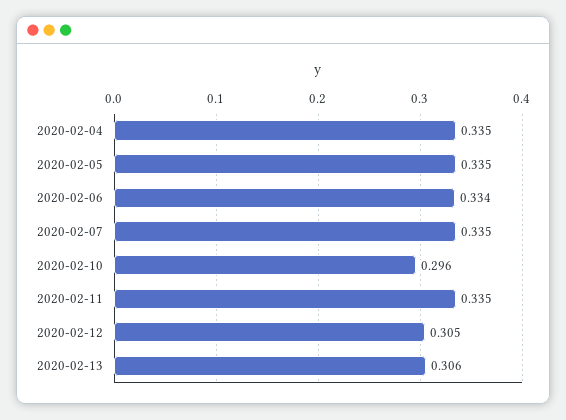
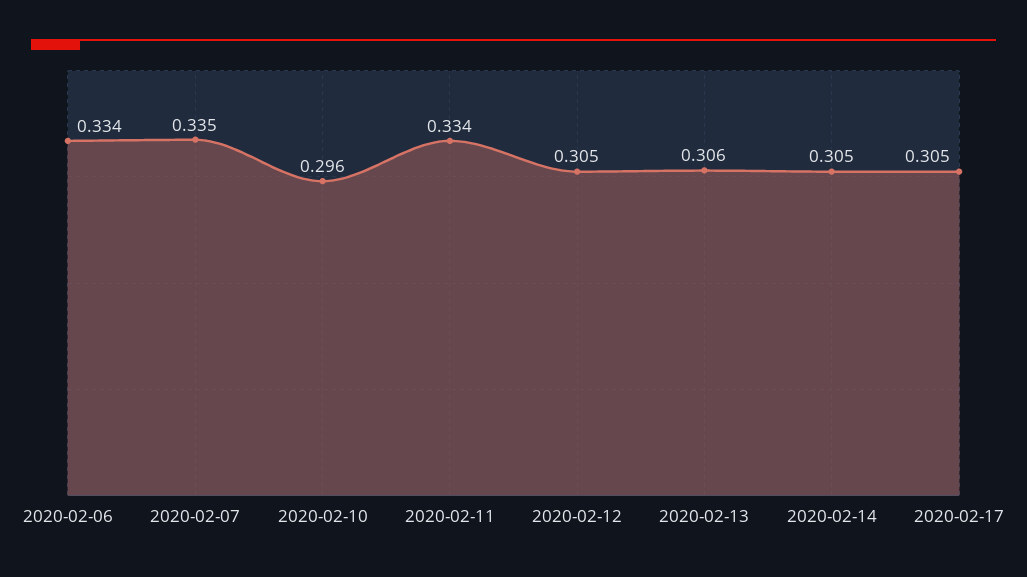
2020-02-04: 0.335 -> none
2020-02-05: 0.335 -> none
2020-02-11: 0.335 -> 0.334
2020-02-14: none -> 0.305
2020-02-17: none -> 0.305

